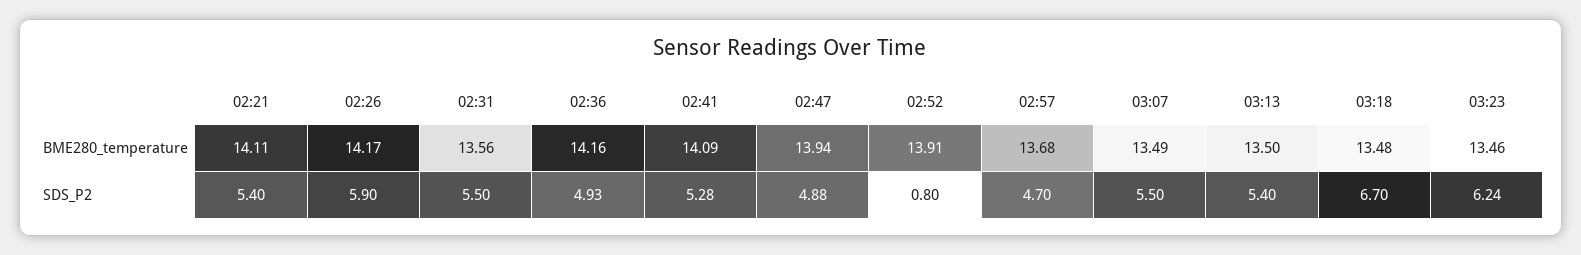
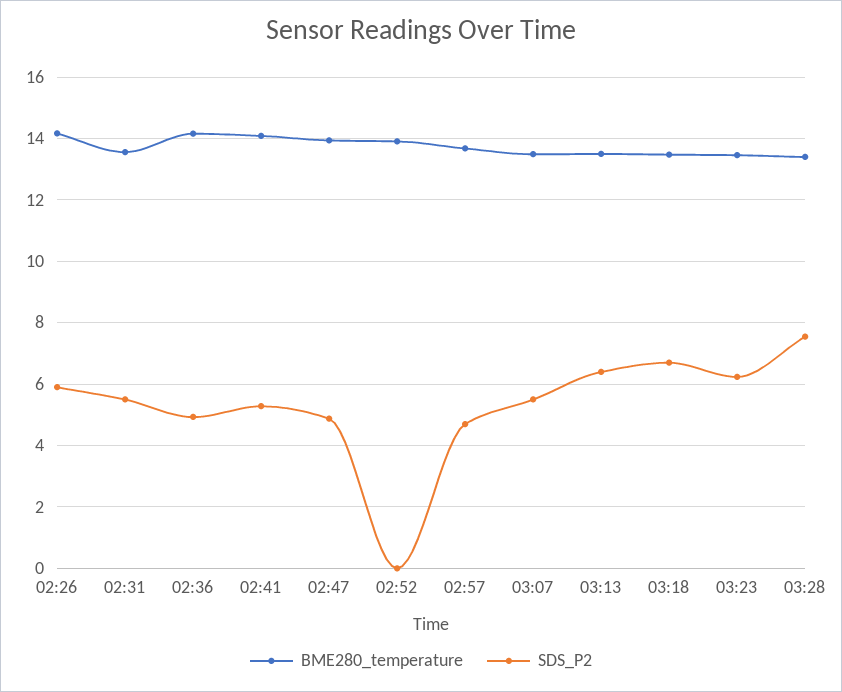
BME280_temperature, 02:21: 14.11 -> none
SDS_P2, 02:21: 5.4 -> none
SDS_P2, 02:52: 0.8 -> 0
SDS_P2, 03:13: 5.4 -> 6.4
BME280_temperature, 03:28: none -> 13.4
SDS_P2, 03:28: none -> 7.6

